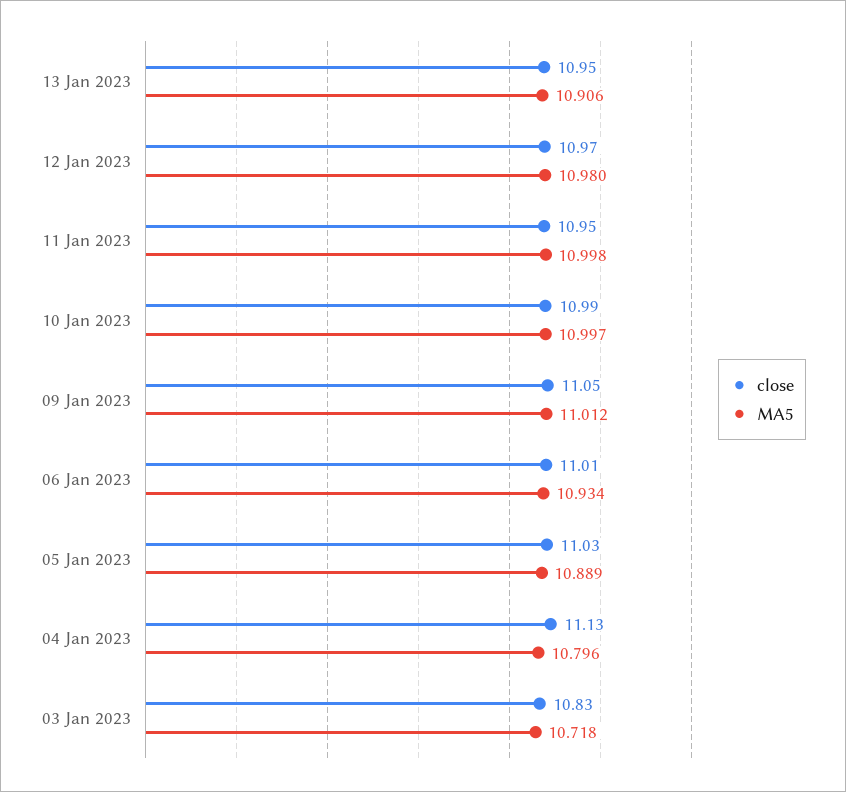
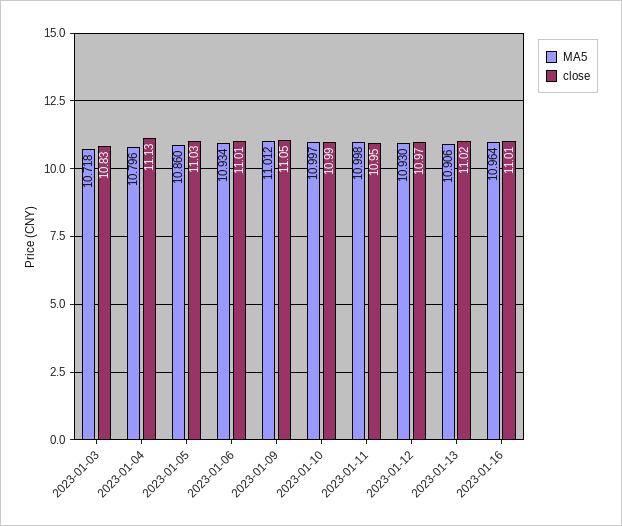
close, 13 Jan 2023: 10.95 -> 11.02
MA5, 12 Jan 2023: 10.98 -> 10.93
MA5, 05 Jan 2023: 10.889 -> 10.86
MA5, 2023-01-16: none -> 10.964
close, 2023-01-16: none -> 11.01

